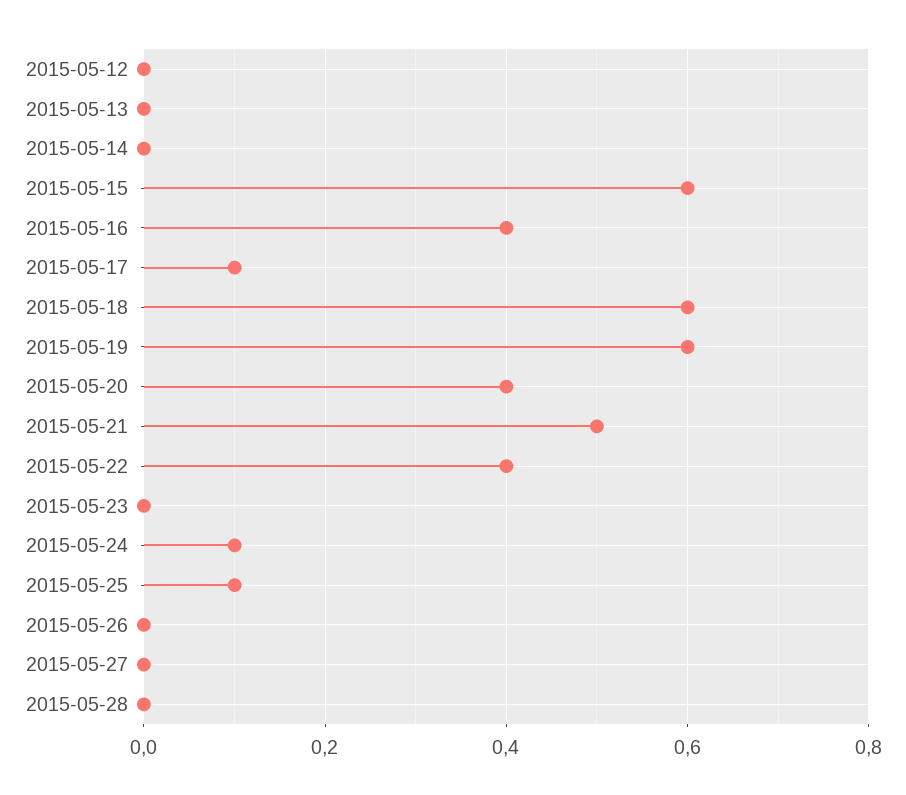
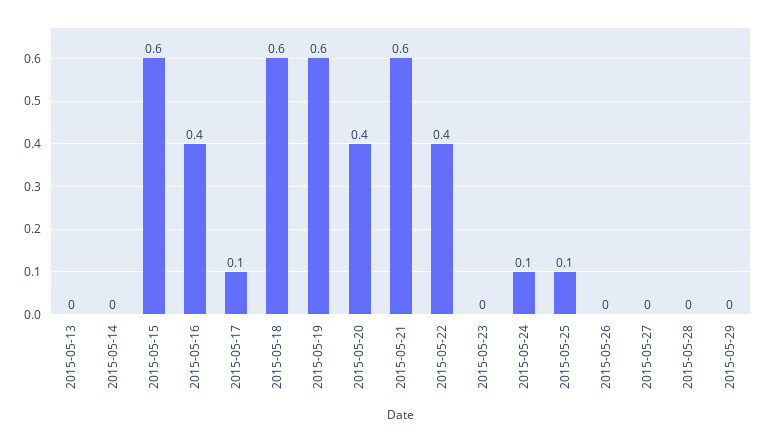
2015-05-12: 0 -> none
2015-05-21: 0.5 -> 0.6
2015-05-29: none -> 0

